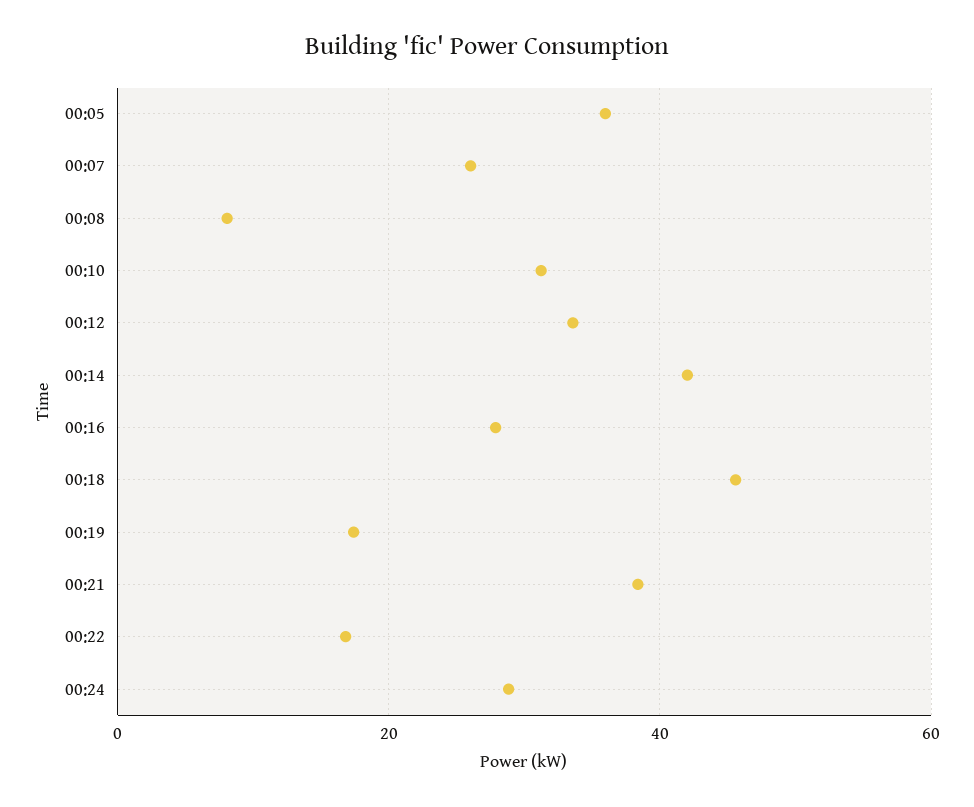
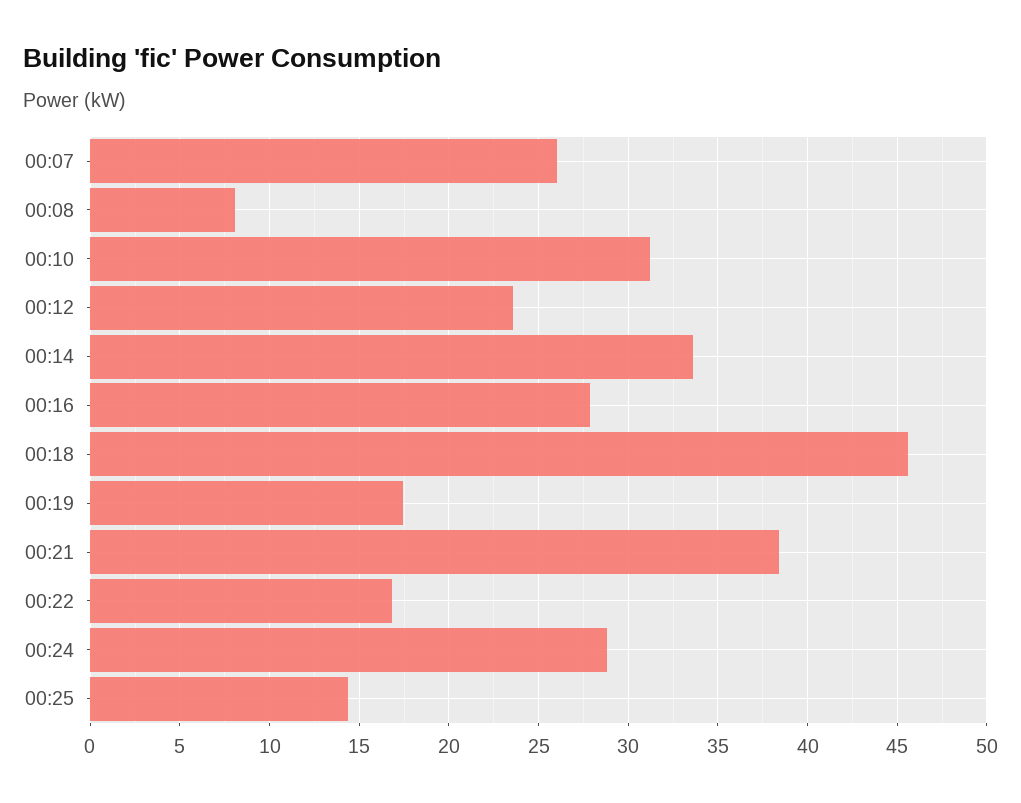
00:05: 36 -> none
00:12: 34 -> 23.5
00:14: 42 -> 33.5
00:25: none -> 14.5

